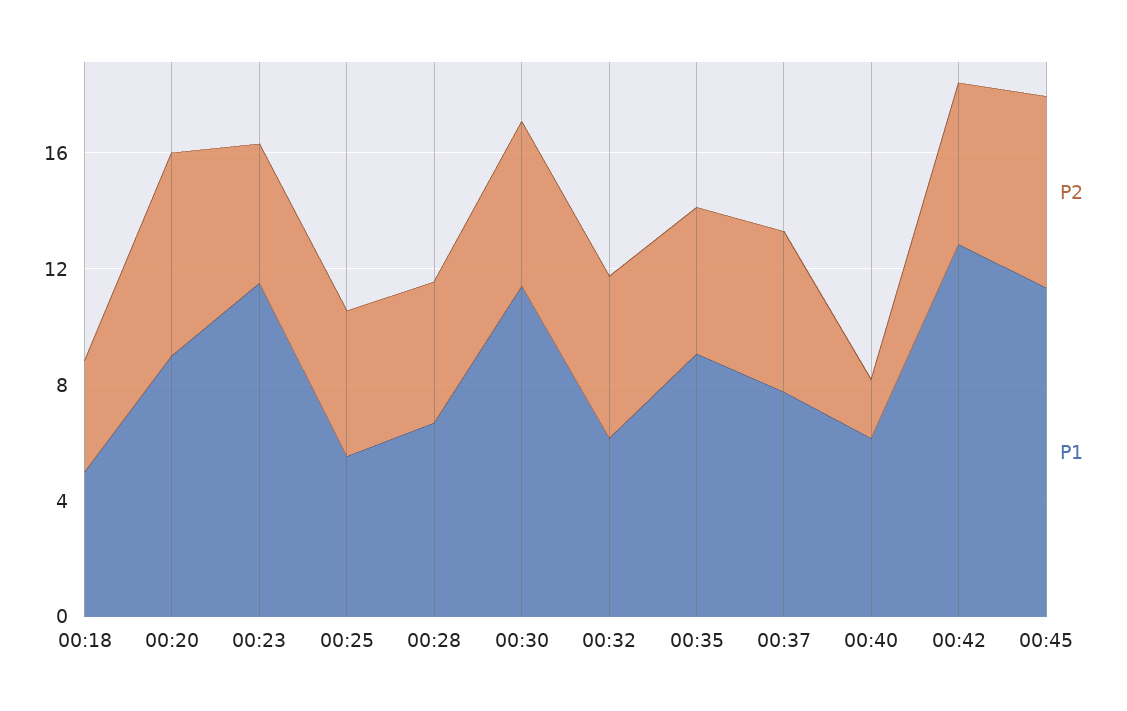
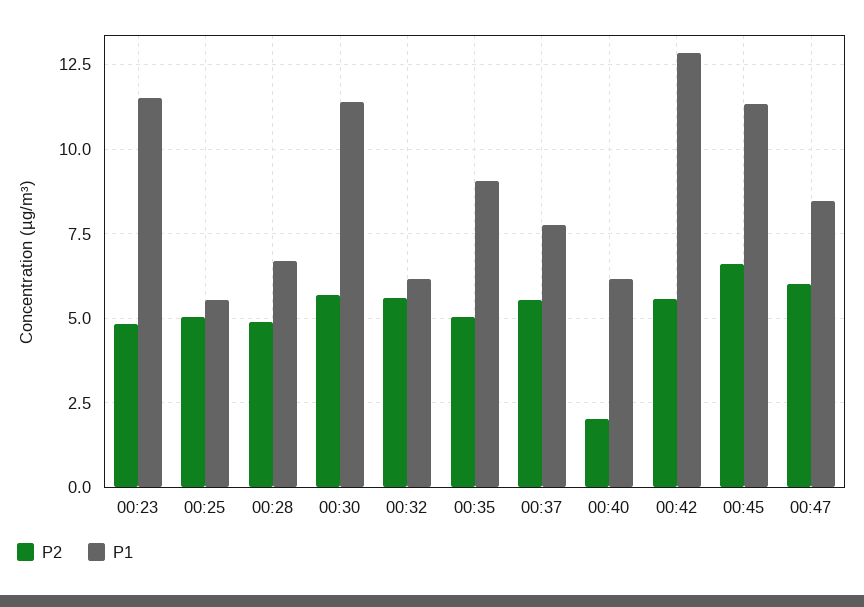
P2, 00:18: 4 -> none
P1, 00:18: 5 -> none
P2, 00:20: 7 -> none
P1, 00:20: 9 -> none
P2, 00:47: none -> 6
P1, 00:47: none -> 8.5

